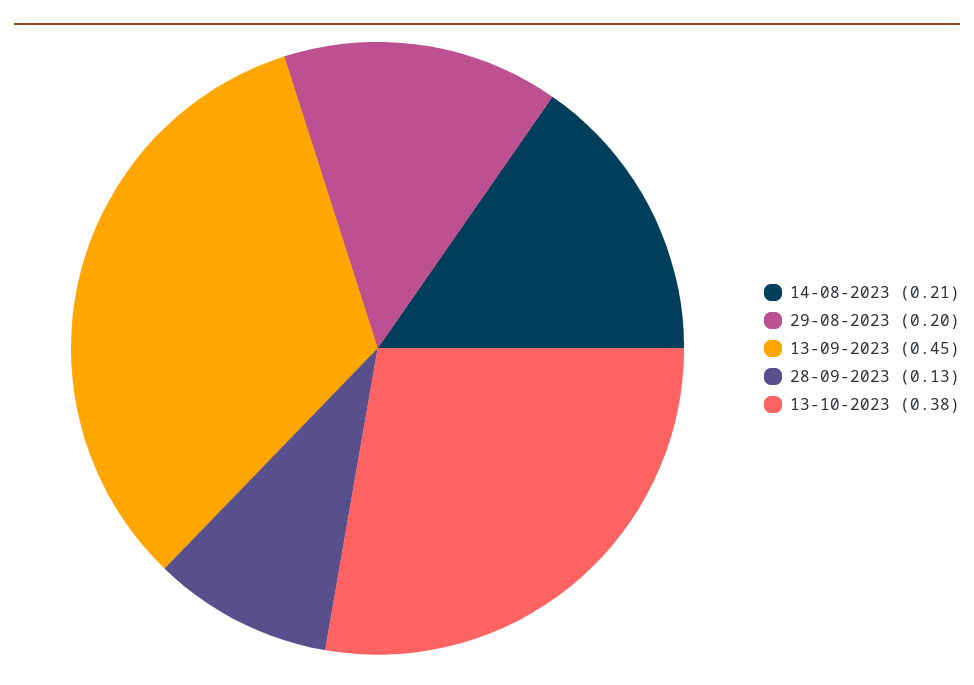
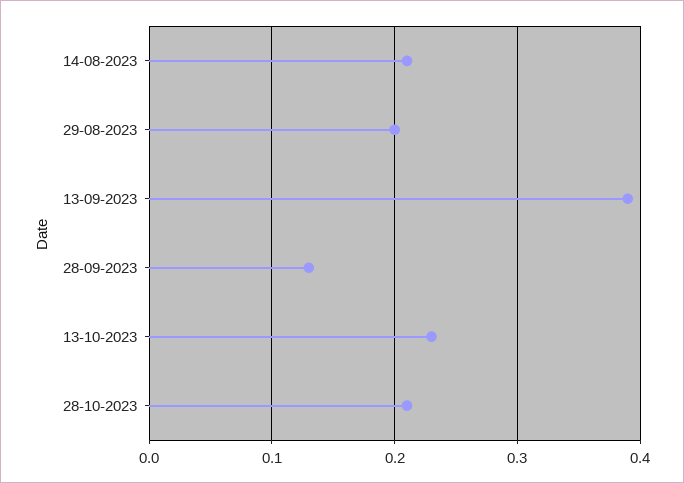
13-09-2023: 0.45 -> 0.39
13-10-2023: 0.38 -> 0.23
28-10-2023: none -> 0.21

